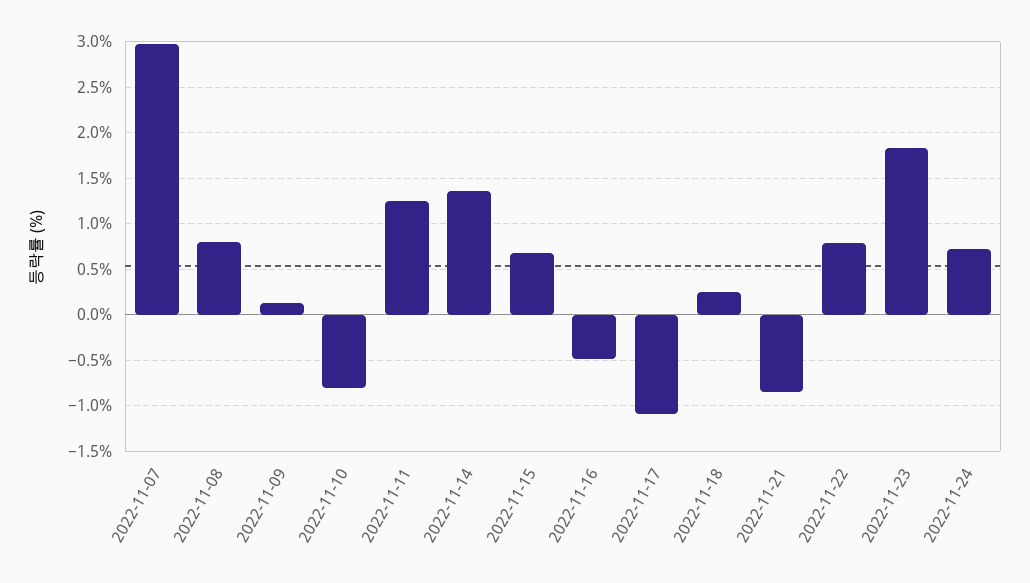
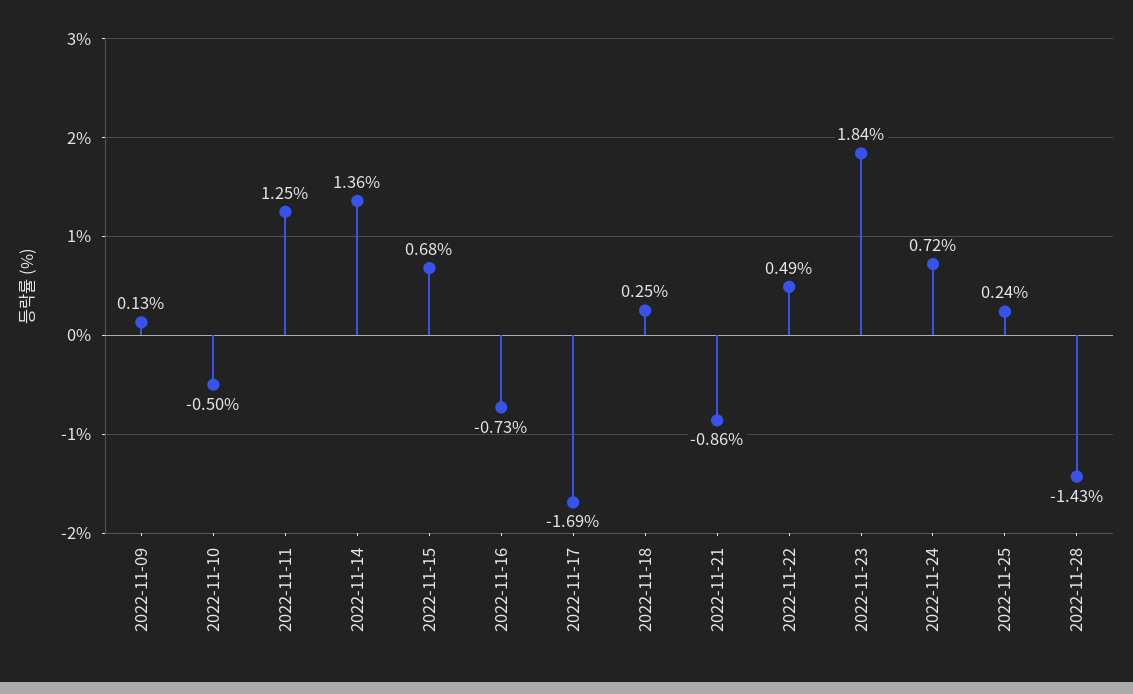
2022-11-07: 3 -> none
2022-11-08: 0.8 -> none
2022-11-10: -0.8 -> -0.5
2022-11-16: -0.5 -> -0.73
2022-11-17: -1.1 -> -1.69
2022-11-22: 0.8 -> 0.49
2022-11-25: none -> 0.24
2022-11-28: none -> -1.43

